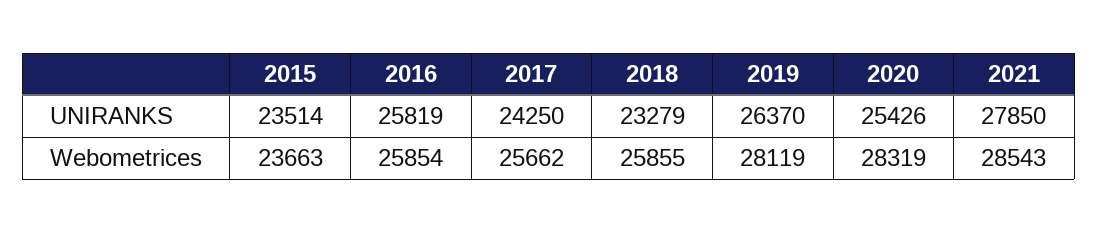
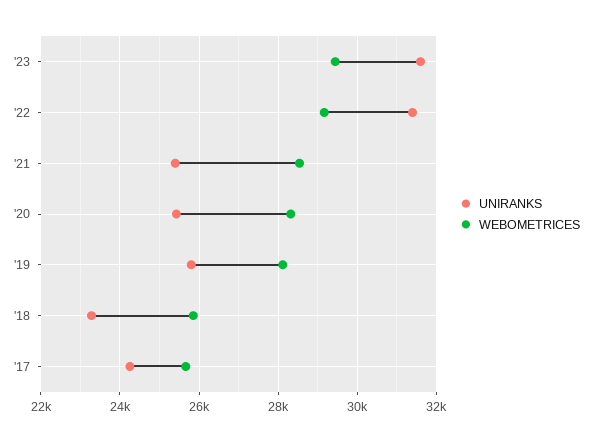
UNIRANKS, 2015: 23514 -> none
UNIRANKS, 2016: 25819 -> none
UNIRANKS, 2019: 26370 -> 25800
UNIRANKS, 2021: 27850 -> 25400
Webometrices, 2015: 23663 -> none
Webometrices, 2016: 25854 -> none
UNIRANKS, '23: none -> 31600
Webometrices, '23: none -> 29400
UNIRANKS, '22: none -> 31400
Webometrices, '22: none -> 29200

